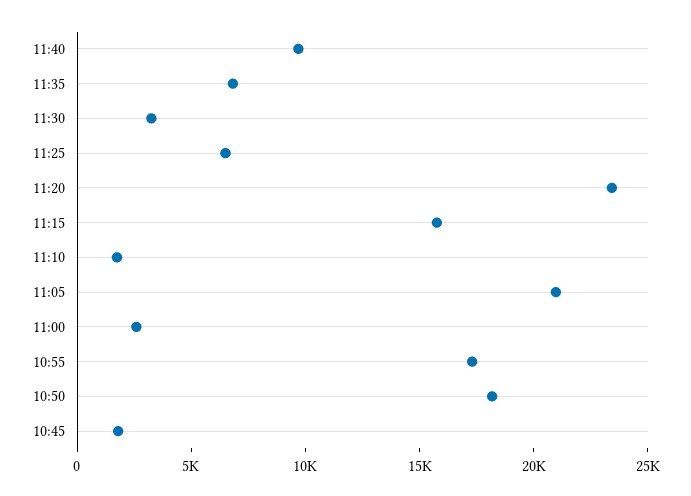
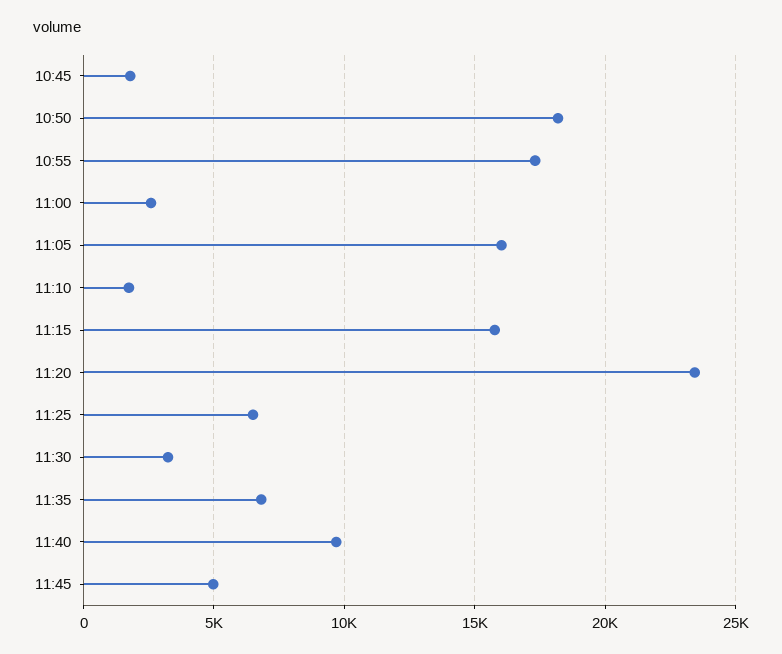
11:05: 21000 -> 16000
11:45: none -> 5000

